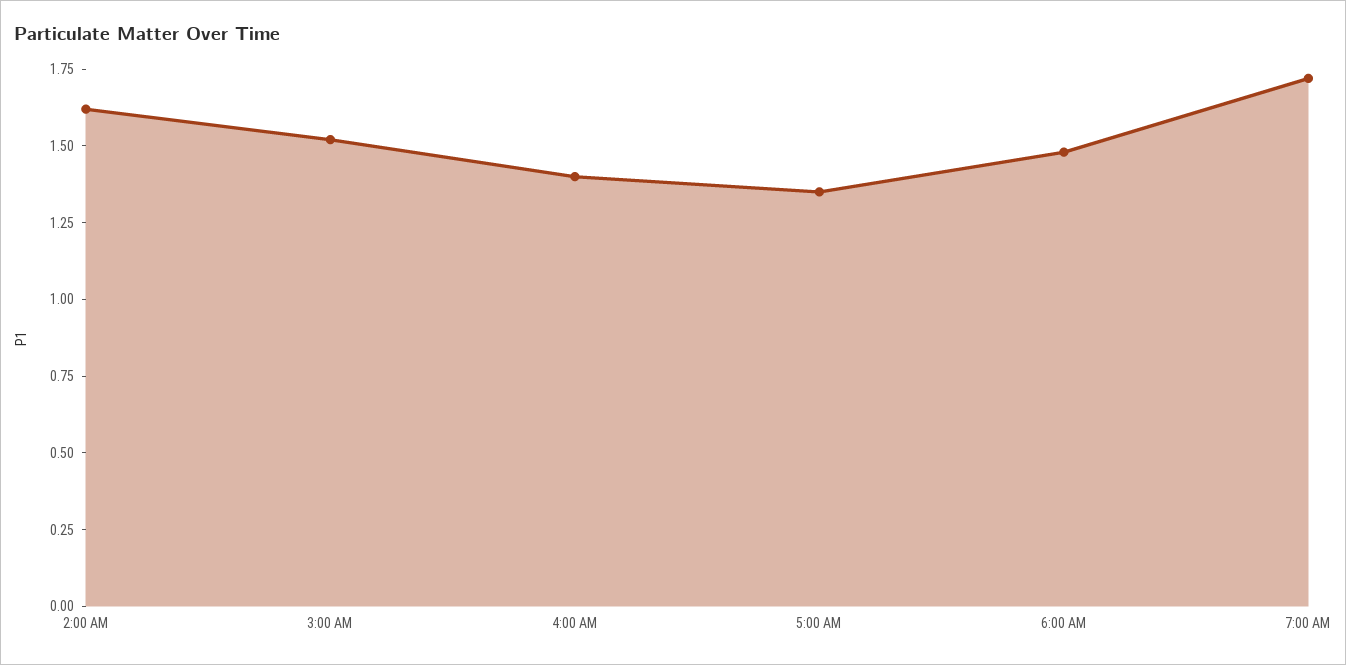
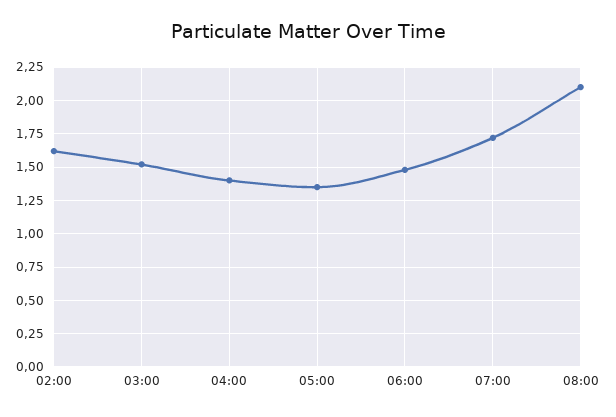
08:00: none -> 2.1

